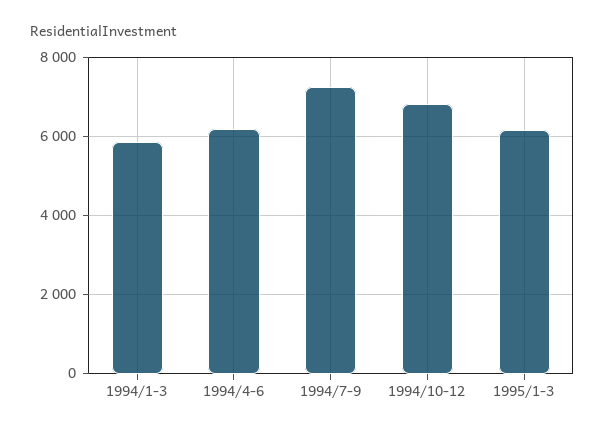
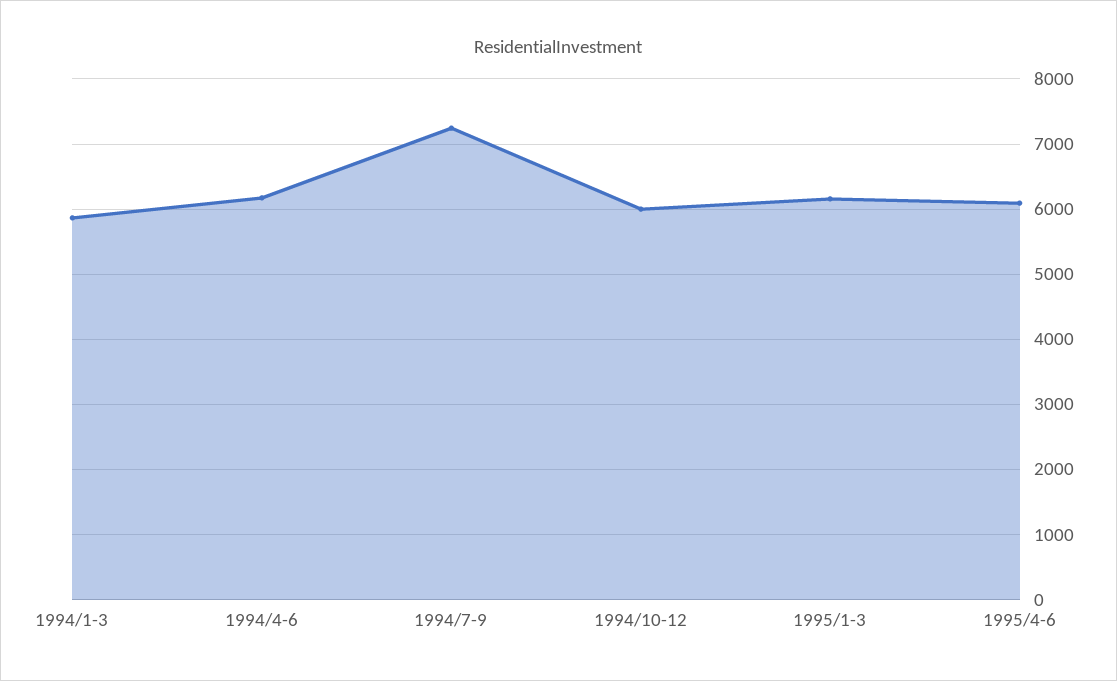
1994/10-12: 6800 -> 6000
1995/4-6: none -> 6100

